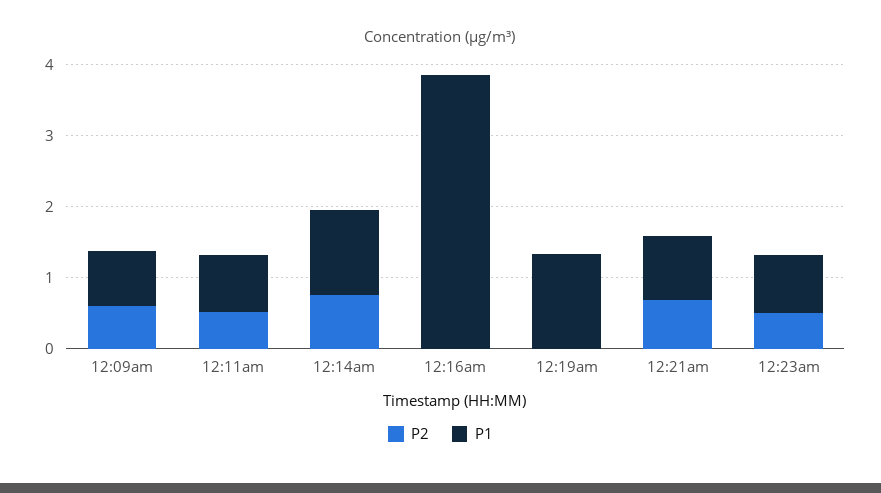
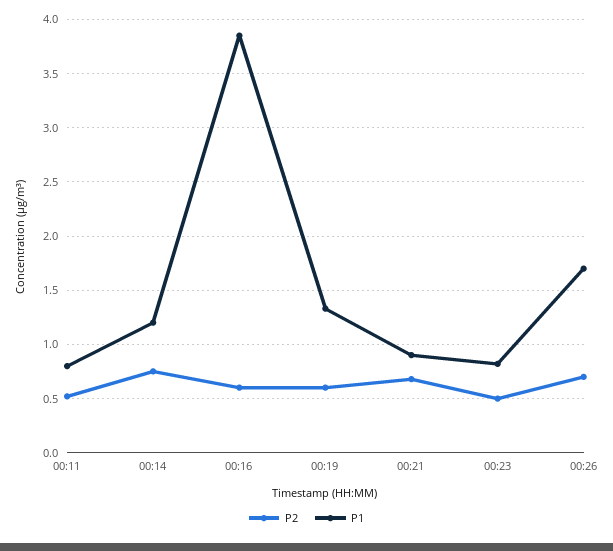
P2, 12:09am: 0.6 -> none
P1, 12:09am: 0.8 -> none
P2, 12:16am: 0 -> 0.6
P2, 12:19am: 0 -> 0.6
P2, 00:26: none -> 0.7
P1, 00:26: none -> 1.7

